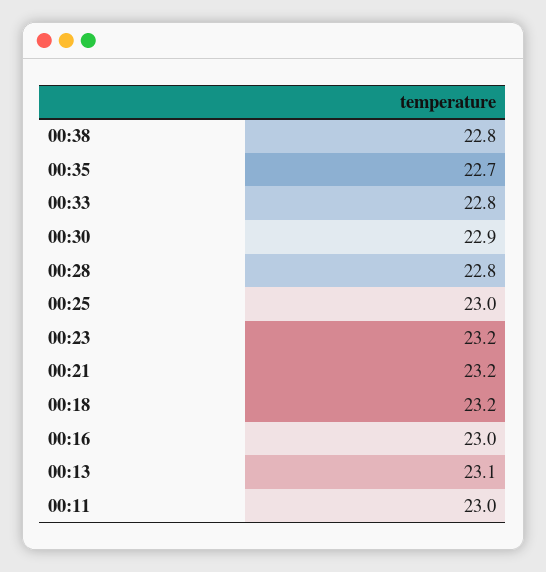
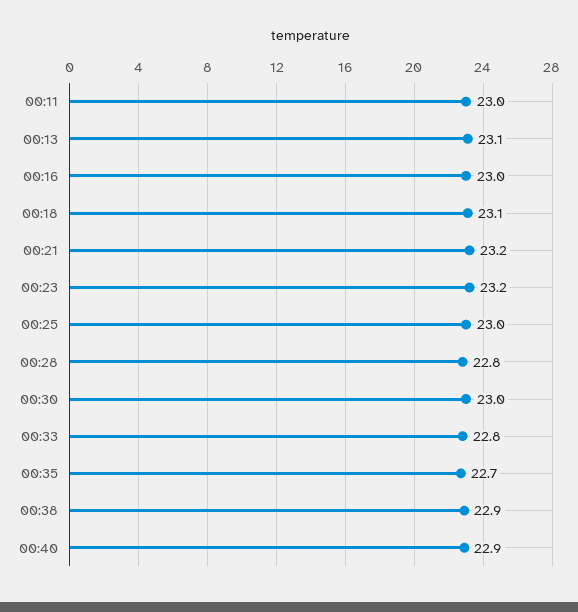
00:38: 22.8 -> 22.9
00:30: 22.9 -> 23
00:18: 23.2 -> 23.1
00:40: none -> 22.9

